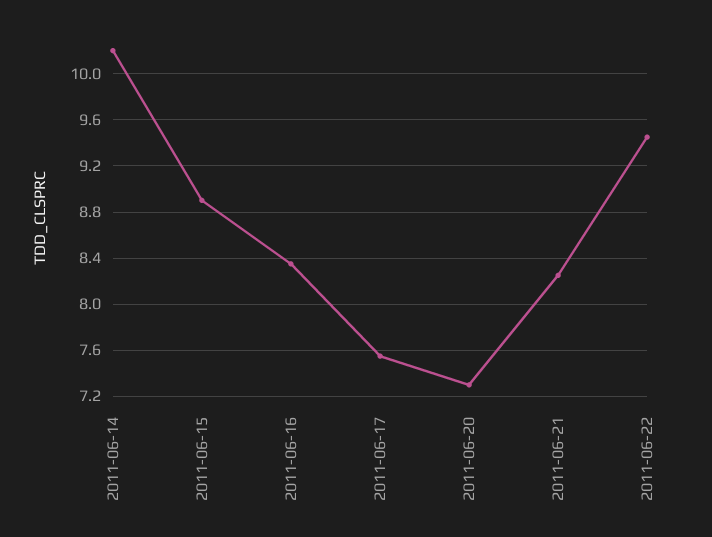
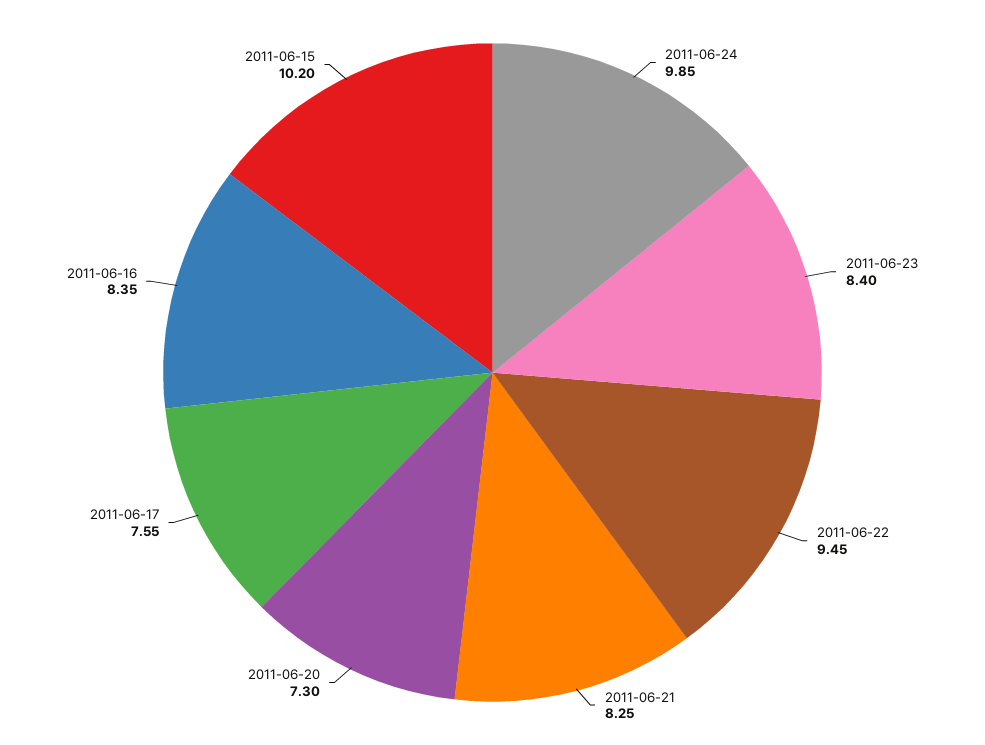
2011-06-14: 10.2 -> none
2011-06-15: 8.9 -> 10.2
2011-06-24: none -> 9.85
2011-06-23: none -> 8.4

